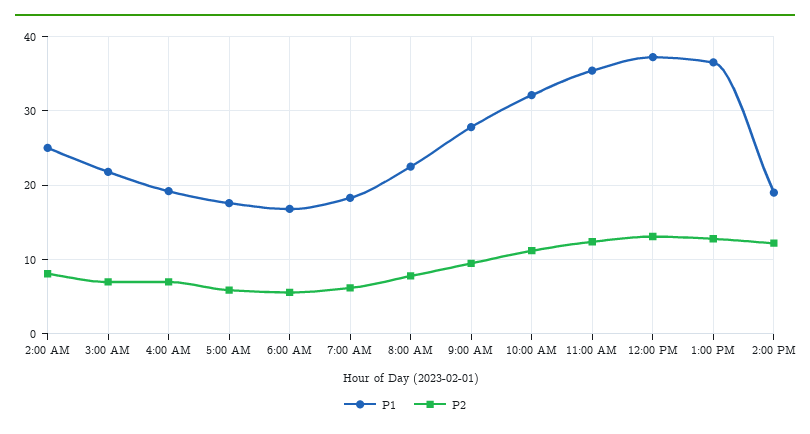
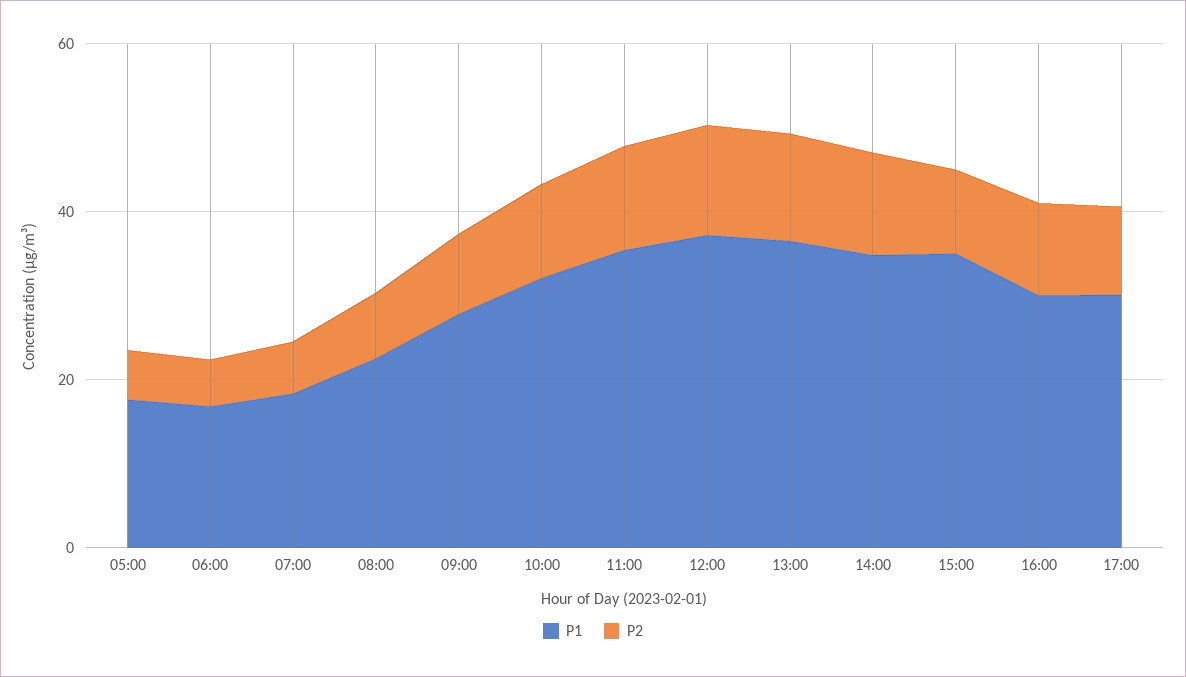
P1, 2:00 AM: 25 -> none
P2, 2:00 AM: 8 -> none
P1, 3:00 AM: 22 -> none
P2, 3:00 AM: 7 -> none
P1, 4:00 AM: 19 -> none
P2, 4:00 AM: 7 -> none
P1, 2:00 PM: 19 -> 35
P1, 15:00: none -> 35
P2, 15:00: none -> 10
P1, 16:00: none -> 30
P2, 16:00: none -> 10
P1, 17:00: none -> 30
P2, 17:00: none -> 10

